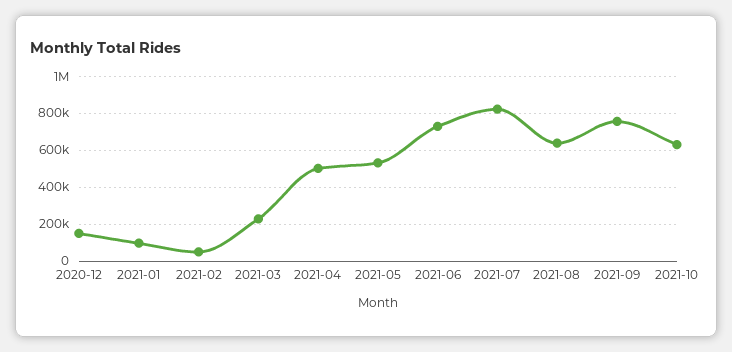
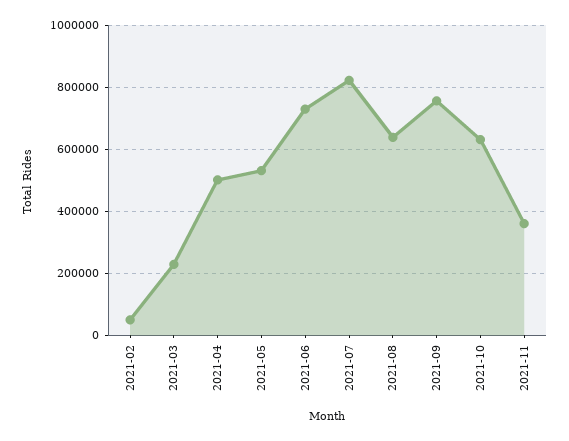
2020-12: 150000 -> none
2021-01: 100000 -> none
2021-11: none -> 360000

